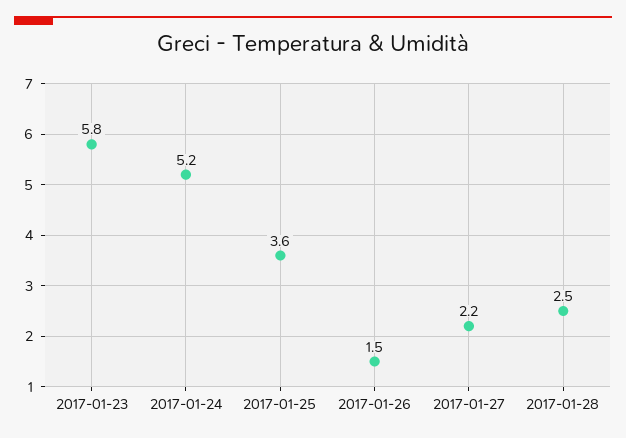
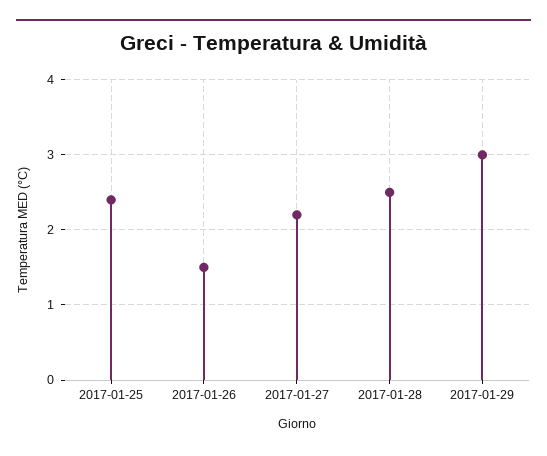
2017-01-23: 5.8 -> none
2017-01-24: 5.2 -> none
2017-01-25: 3.6 -> 2.4
2017-01-29: none -> 3

